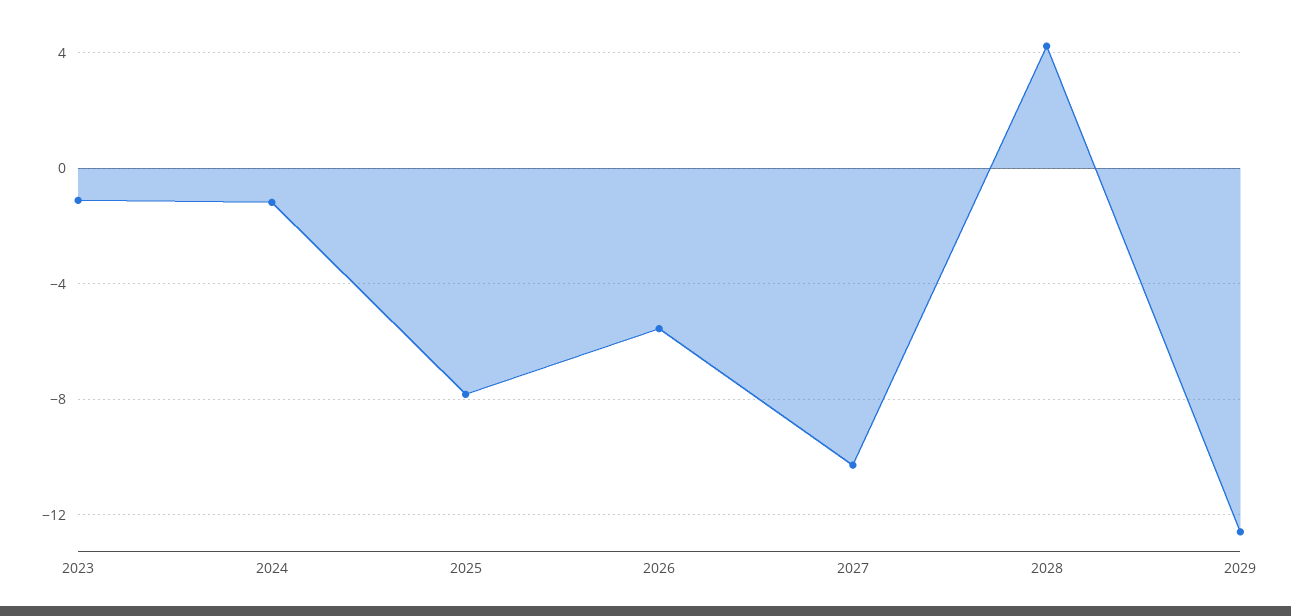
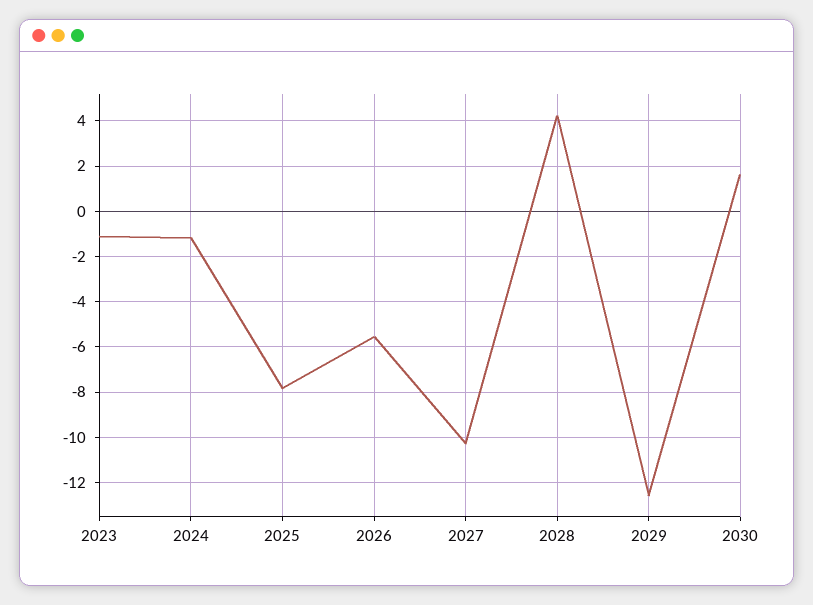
2030: none -> 1.5

